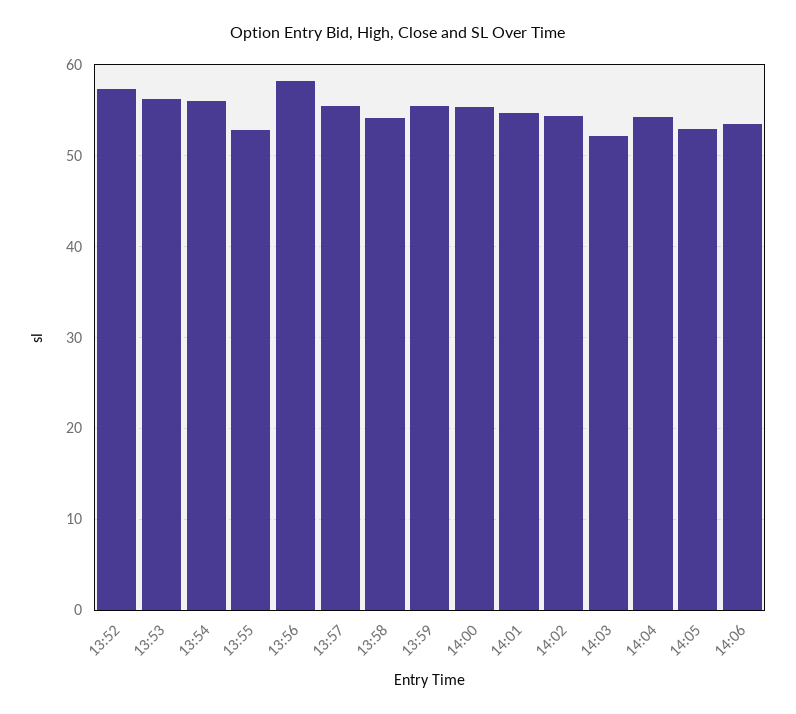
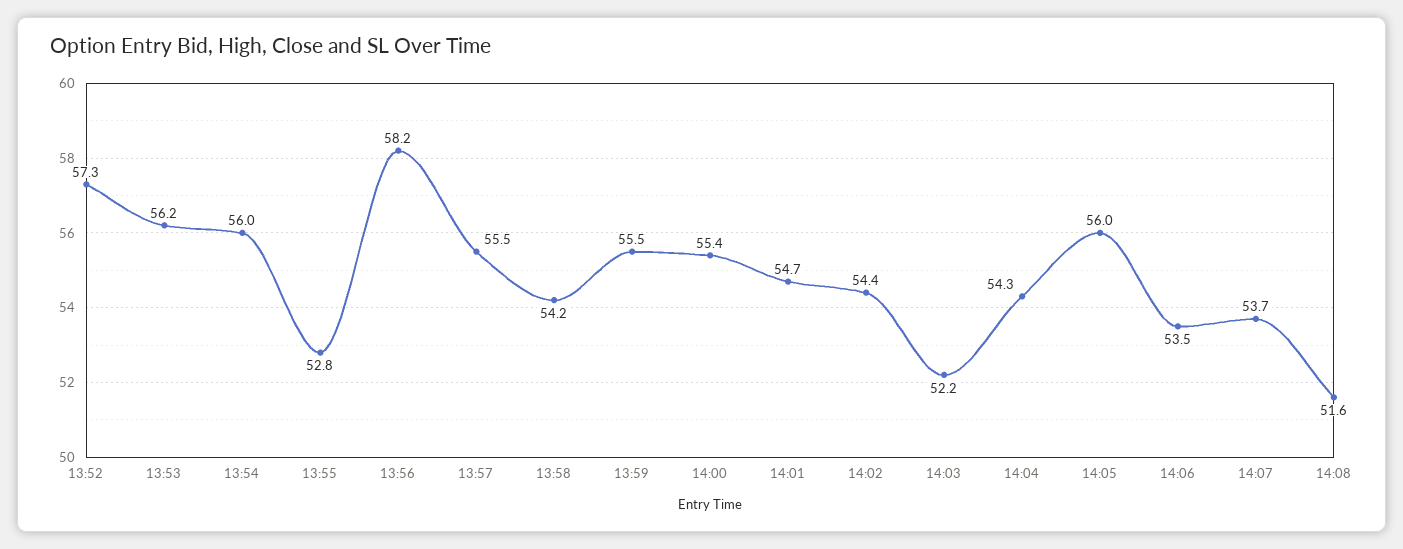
14:05: 53 -> 56
14:07: none -> 53.7
14:08: none -> 51.6

